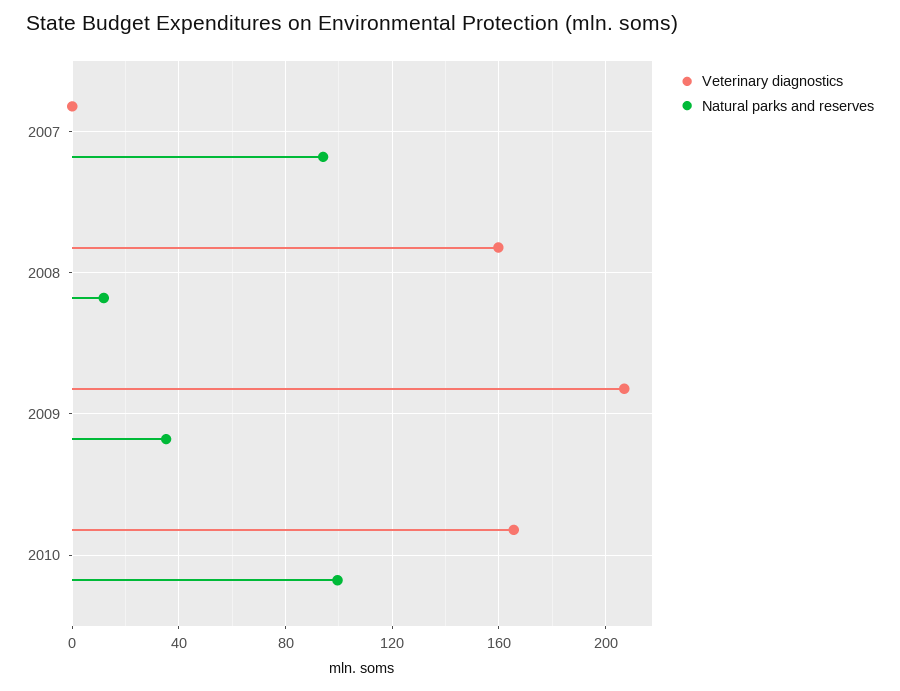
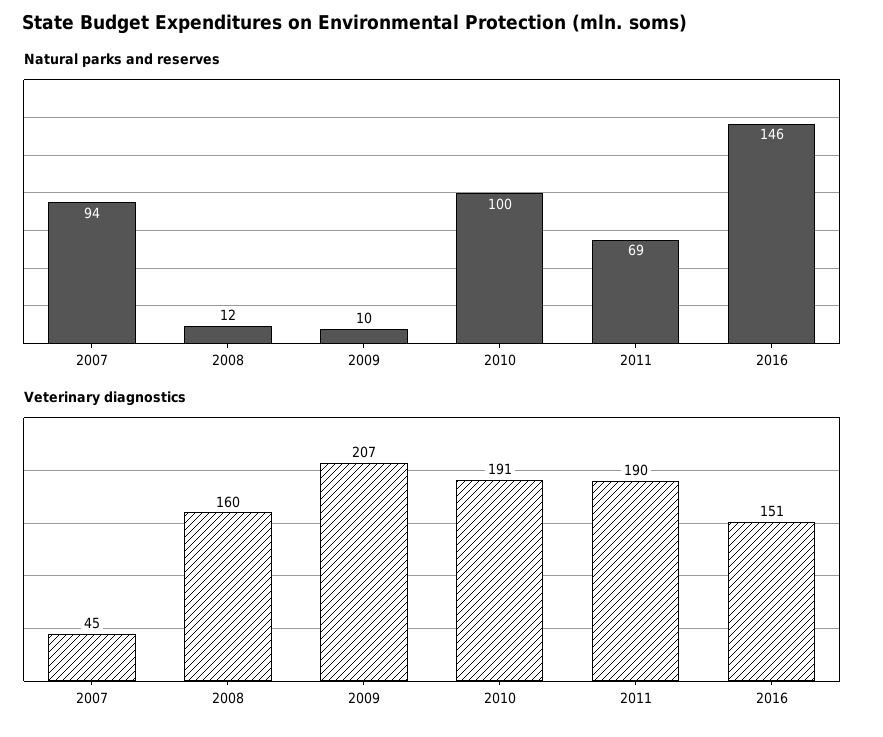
Veterinary diagnostics, 2007: 0 -> 45
Natural parks and reserves, 2009: 35 -> 10
Veterinary diagnostics, 2010: 165 -> 191
Natural parks and reserves, 2011: none -> 69
Natural parks and reserves, 2016: none -> 146
Veterinary diagnostics, 2011: none -> 190
Veterinary diagnostics, 2016: none -> 151

